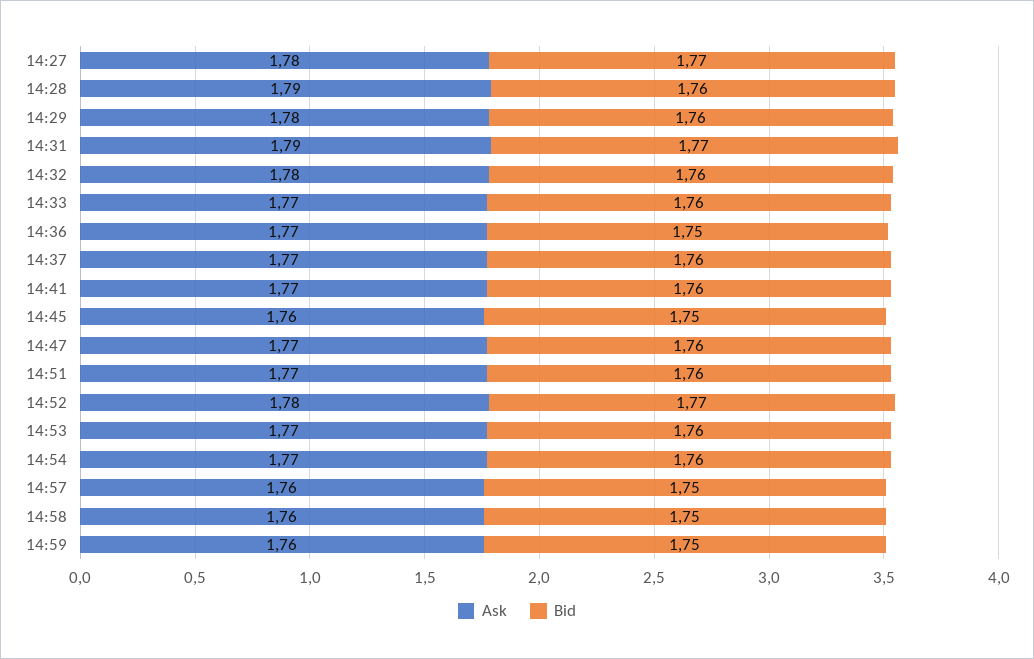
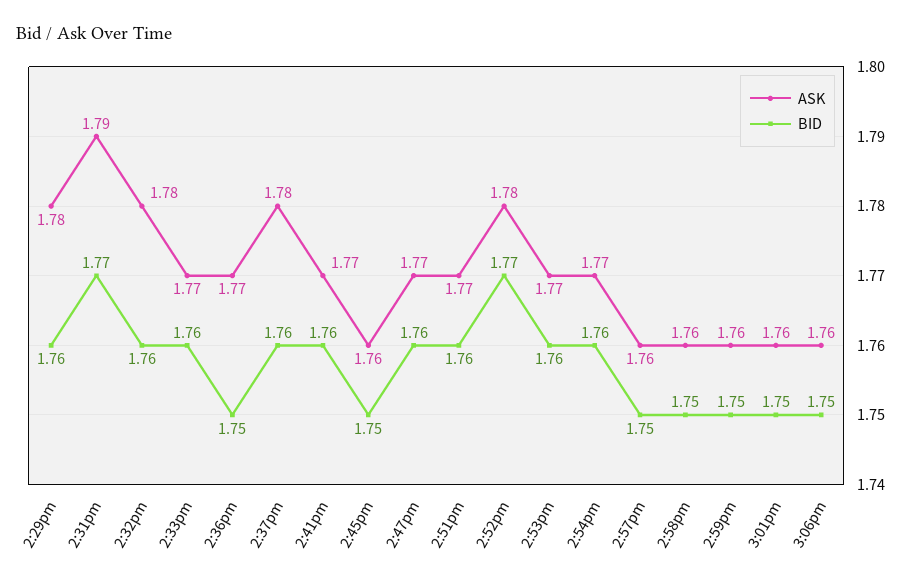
Ask, 14:27: 1.78 -> none
Bid, 14:27: 1.77 -> none
Ask, 14:28: 1.79 -> none
Bid, 14:28: 1.76 -> none
Ask, 14:37: 1.77 -> 1.78
Ask, 3:01pm: none -> 1.76
Bid, 3:01pm: none -> 1.75
Ask, 3:06pm: none -> 1.76
Bid, 3:06pm: none -> 1.75

